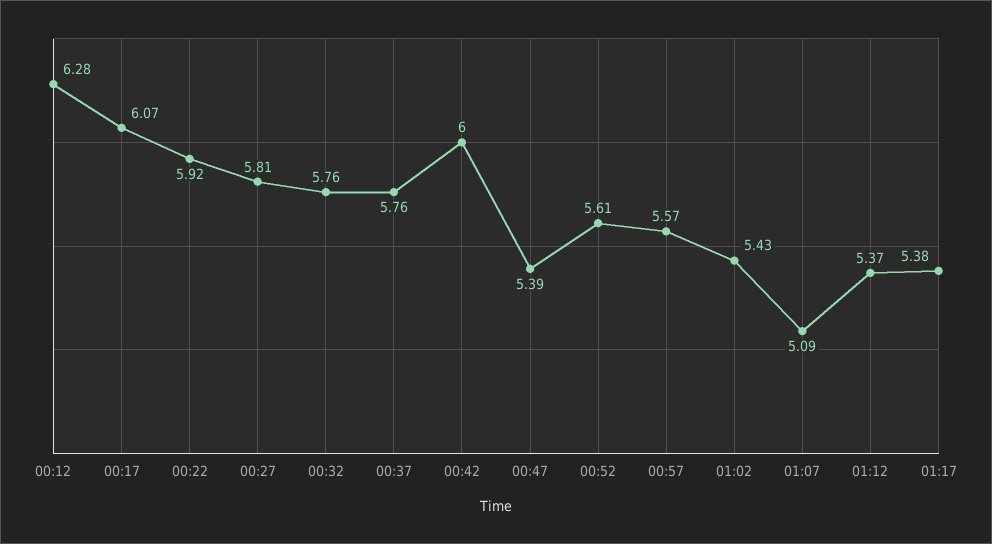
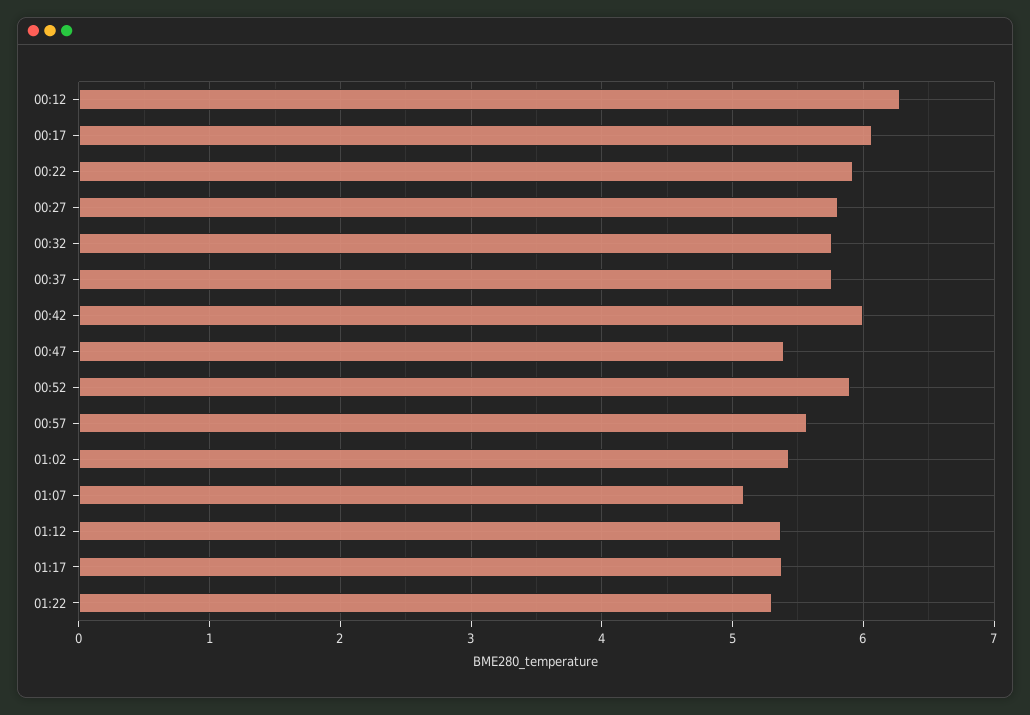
00:52: 5.61 -> 5.9
01:22: none -> 5.3

